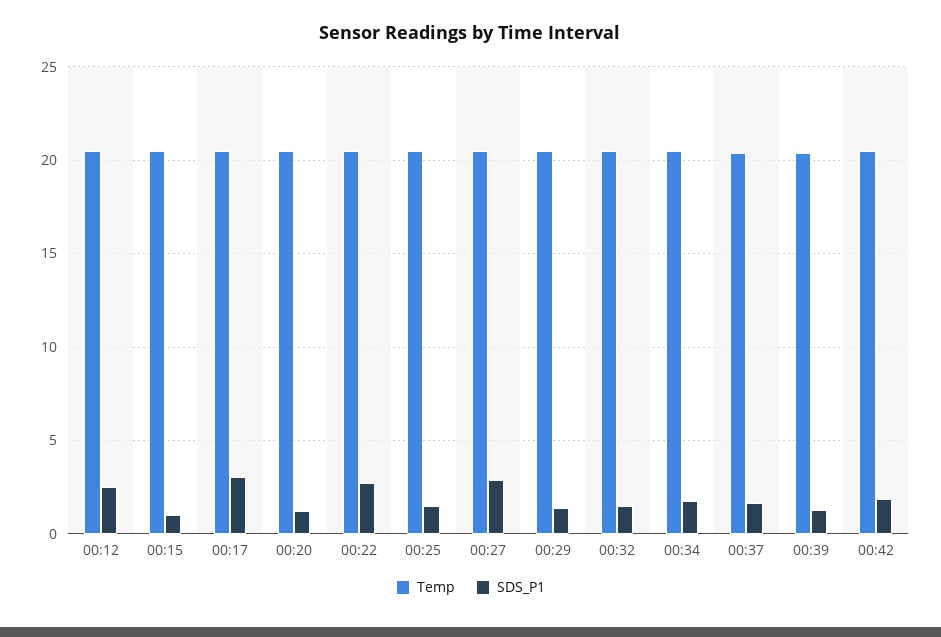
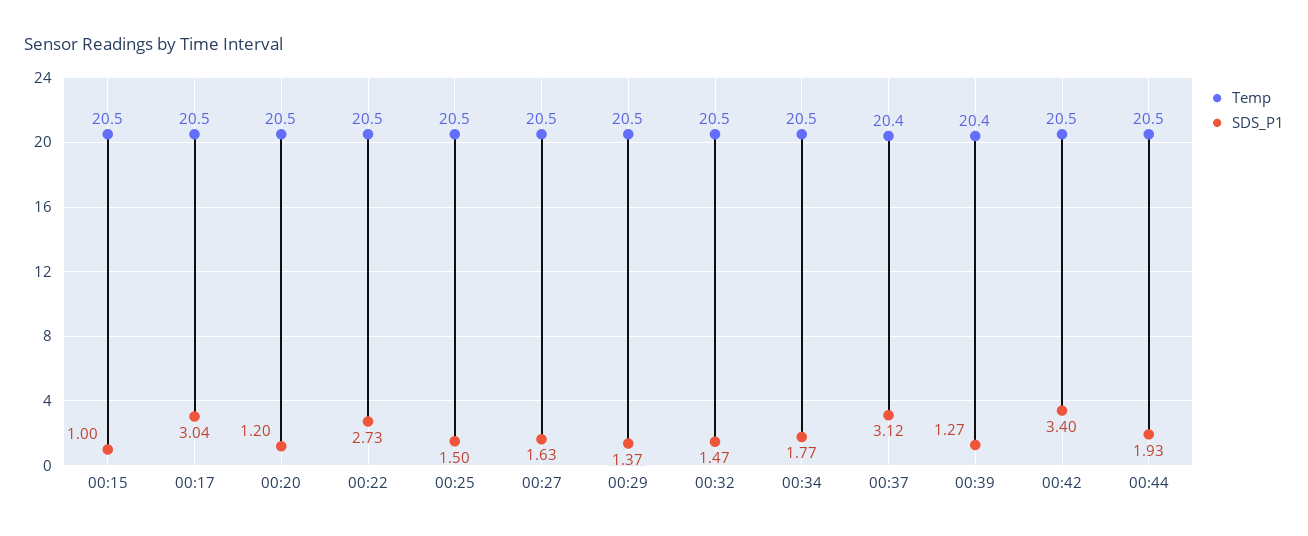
Temp, 00:12: 20.5 -> none
SDS_P1, 00:12: 2.5 -> none
SDS_P1, 00:27: 3 -> 1.63
SDS_P1, 00:37: 1.5 -> 3.12
SDS_P1, 00:42: 2 -> 3.4
Temp, 00:44: none -> 20.5
SDS_P1, 00:44: none -> 1.93

